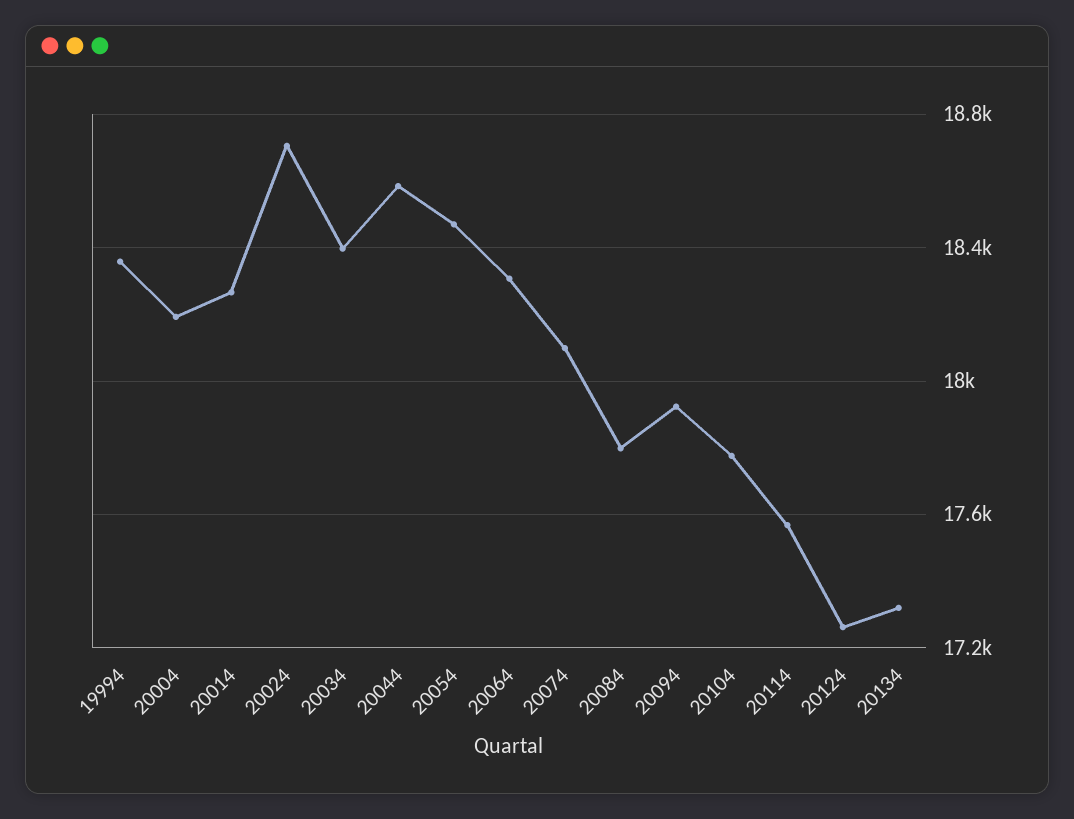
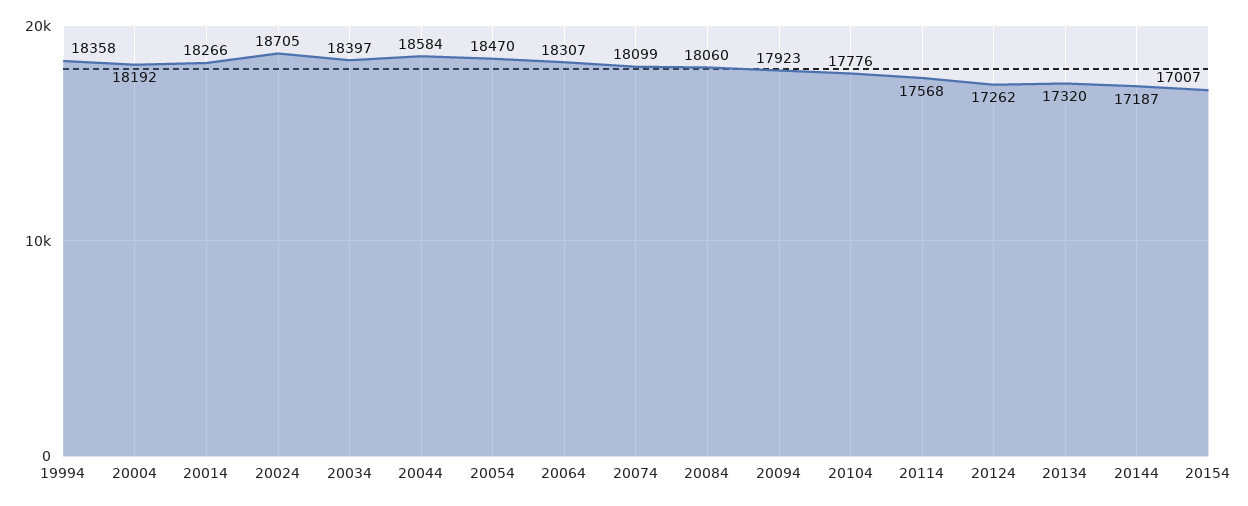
20084: 17800 -> 18060
20144: none -> 17187
20154: none -> 17007

